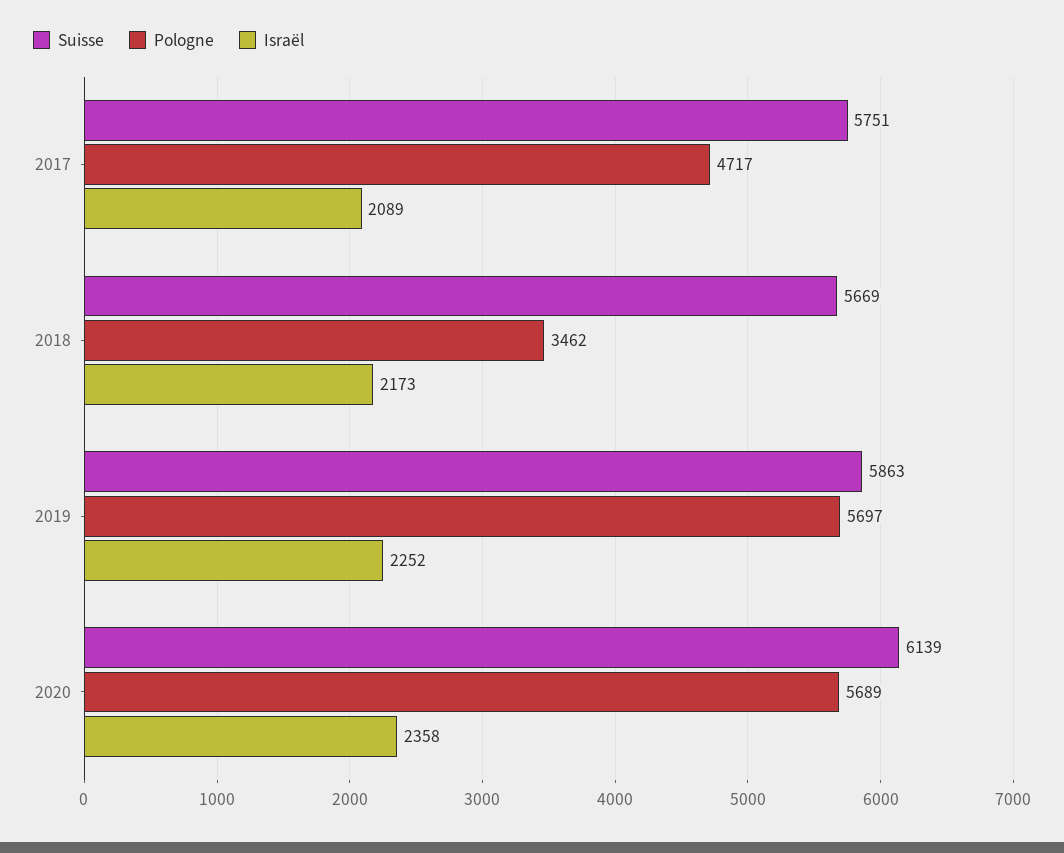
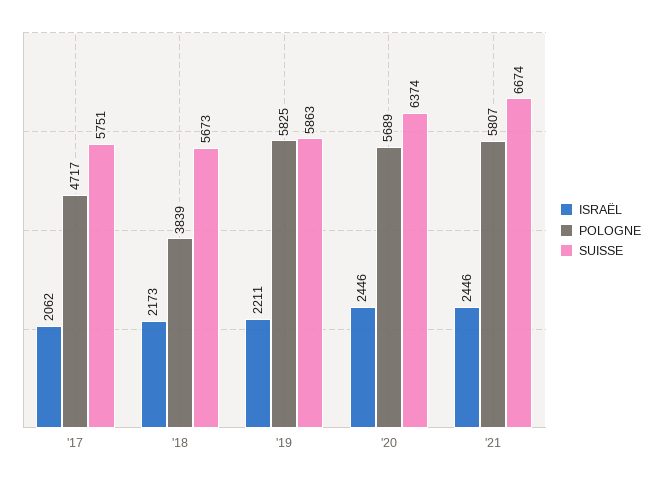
Israël, 2017: 2089 -> 2062
Suisse, 2018: 5669 -> 5673
Pologne, 2018: 3462 -> 3839
Pologne, 2019: 5697 -> 5825
Israël, 2019: 2252 -> 2211
Suisse, 2020: 6139 -> 6374
Israël, 2020: 2358 -> 2446
Israël, '21: none -> 2446
Pologne, '21: none -> 5807
Suisse, '21: none -> 6674

